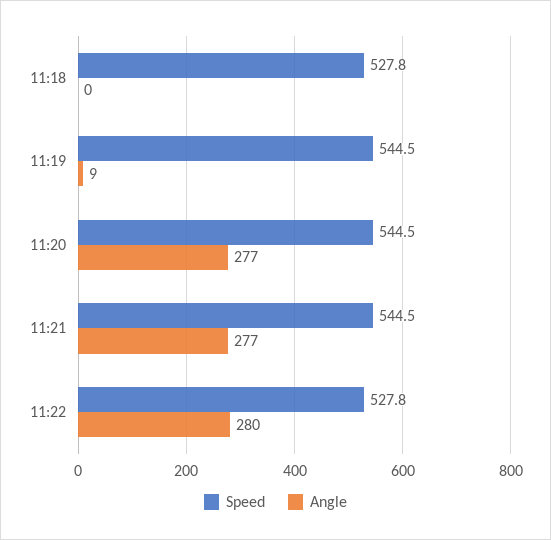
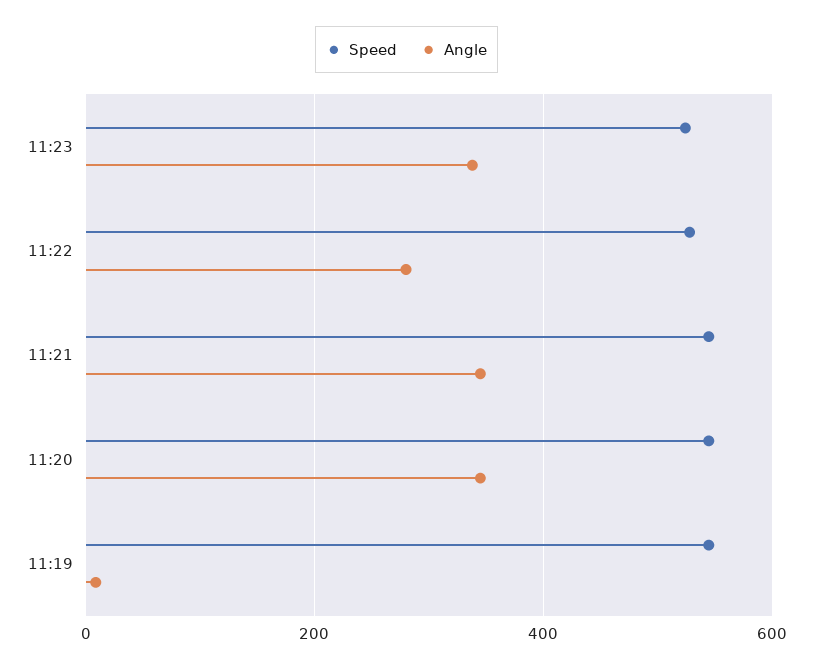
Speed, 11:18: 527.8 -> none
Angle, 11:18: 0 -> none
Angle, 11:20: 277 -> 340
Angle, 11:21: 277 -> 340
Speed, 11:23: none -> 520
Angle, 11:23: none -> 340

